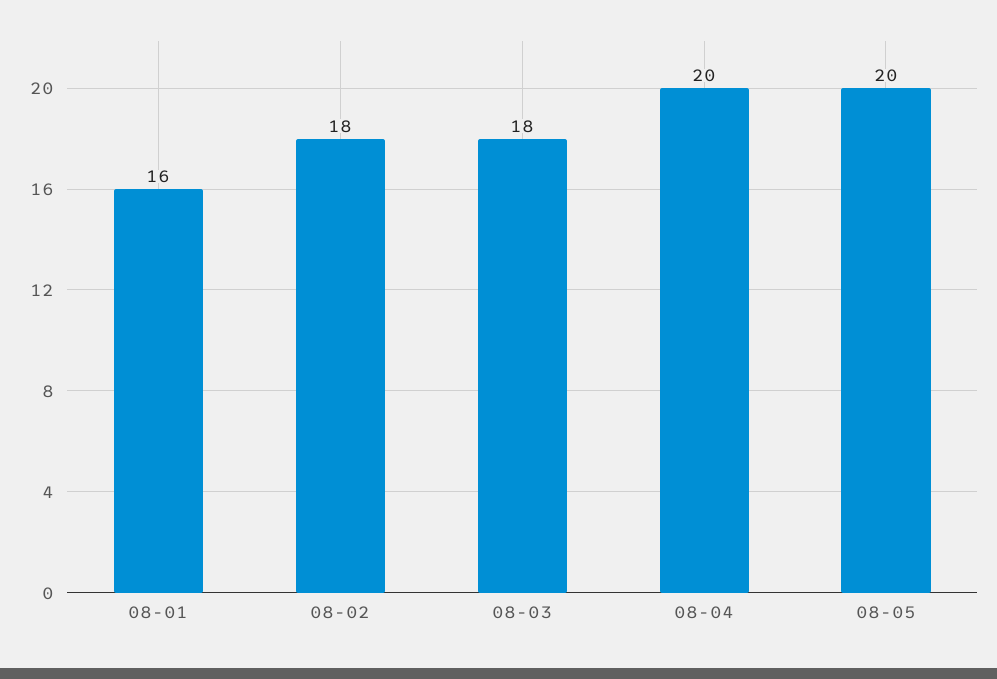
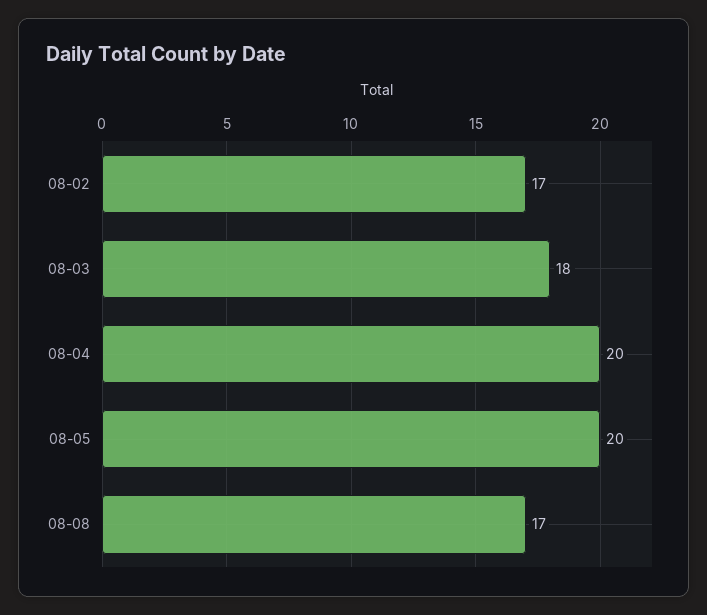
08-01: 16 -> none
08-02: 18 -> 17
08-08: none -> 17

